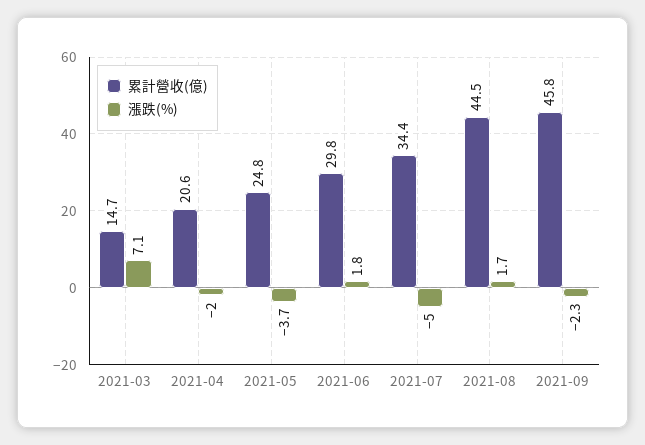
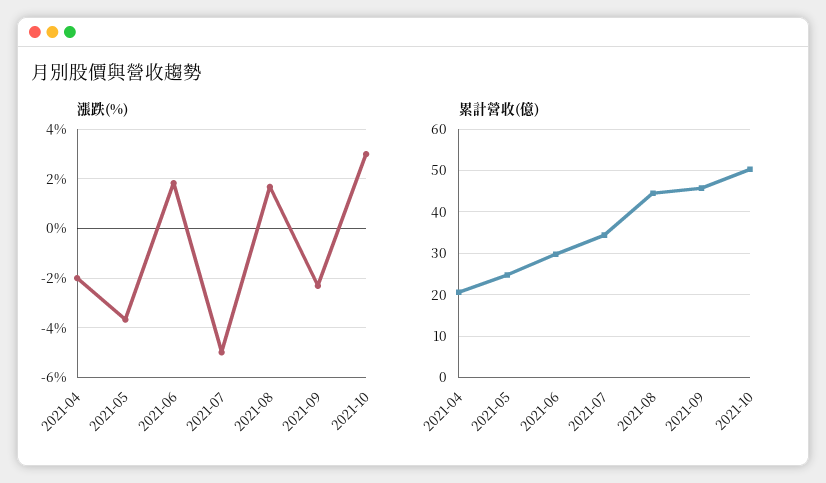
累計營收(億), 2021-03: 14.7 -> none
漲跌(%), 2021-03: 7.1 -> none
漲跌(%), 2021-10: none -> 3
累計營收(億), 2021-10: none -> 50

